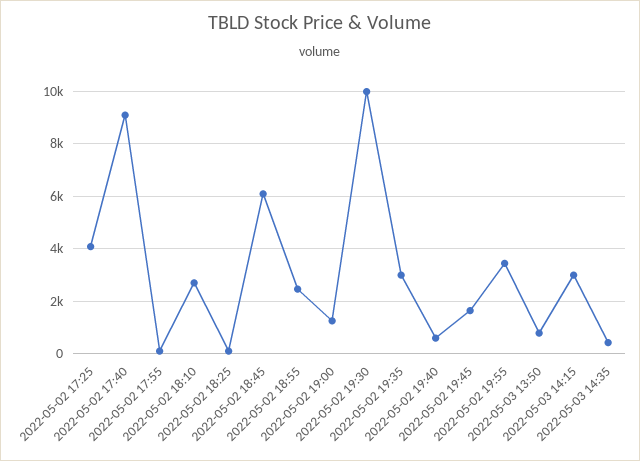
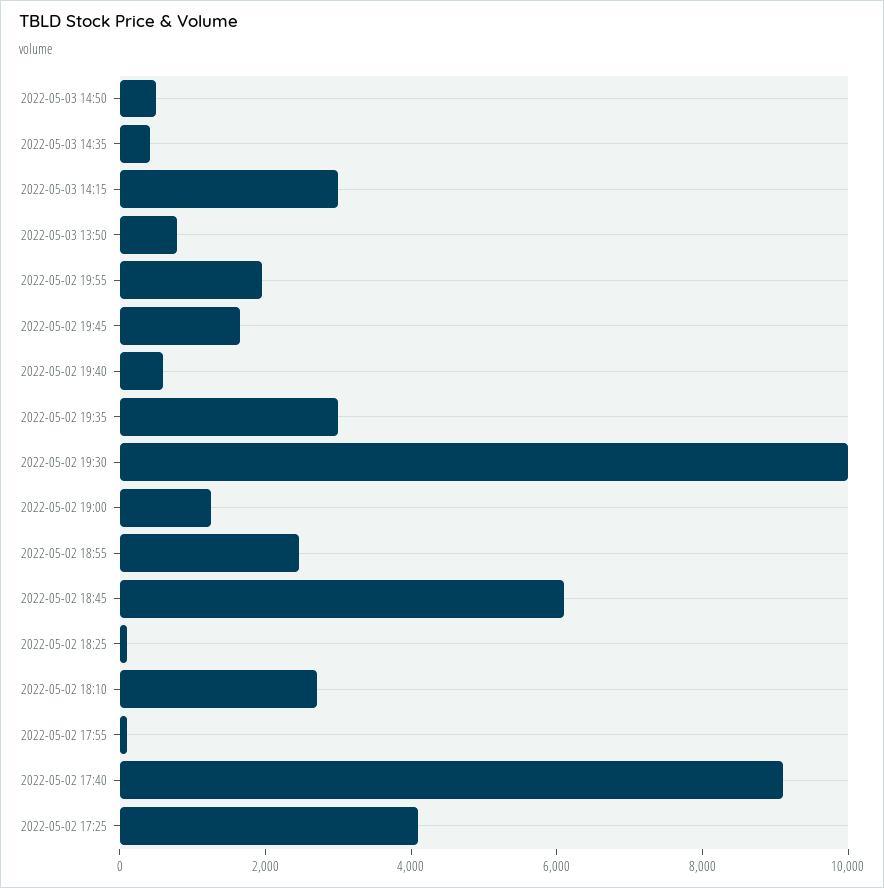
2022-05-02 19:55: 3500 -> 2000
2022-05-03 14:50: none -> 500

